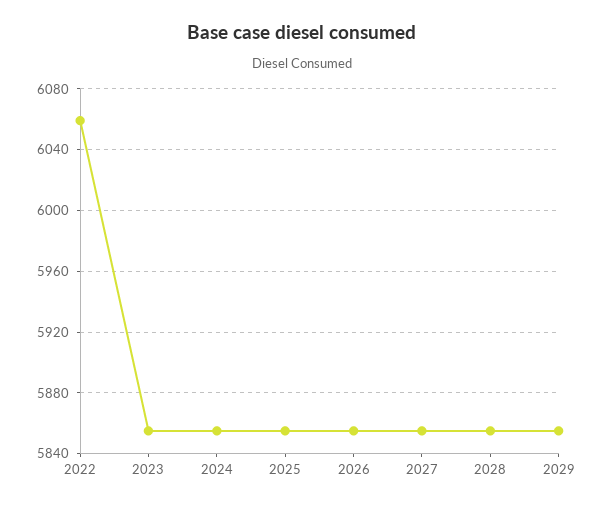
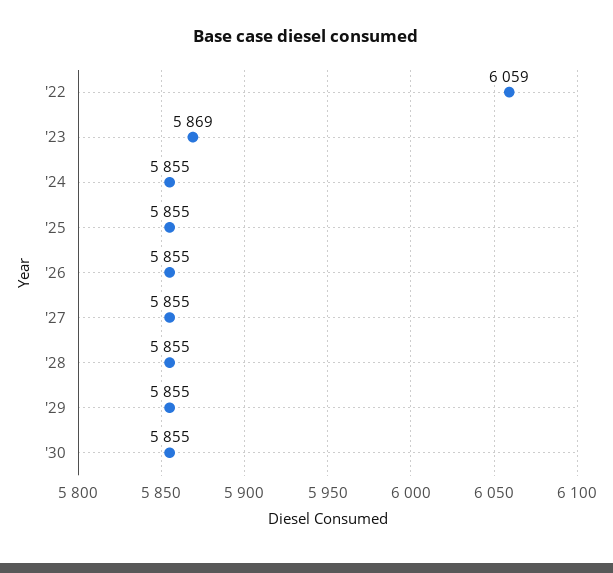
2023: 5855 -> 5869
'30: none -> 5855

